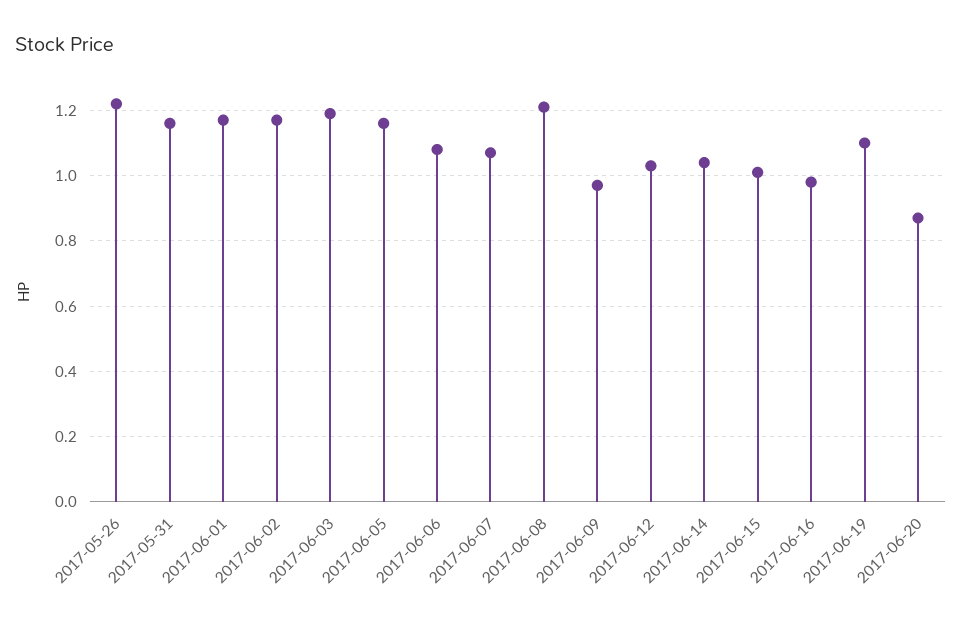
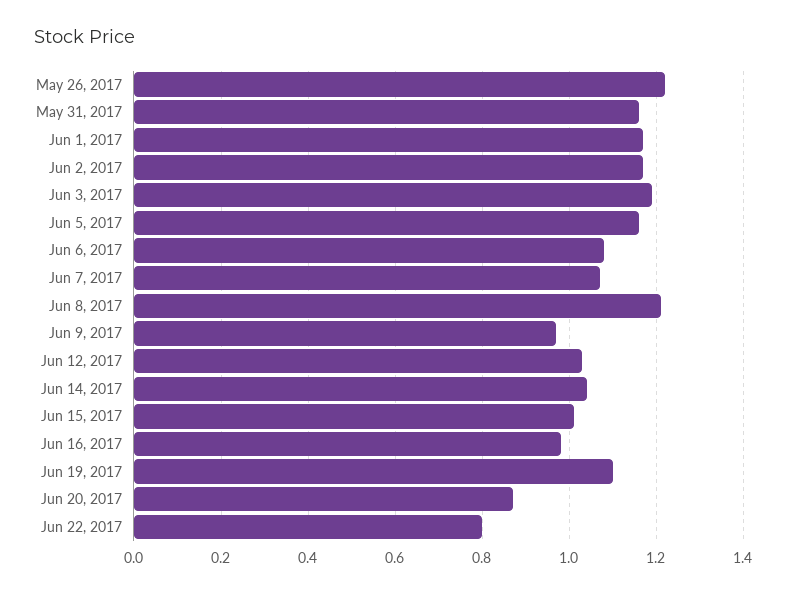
Jun 22, 2017: none -> 0.8

